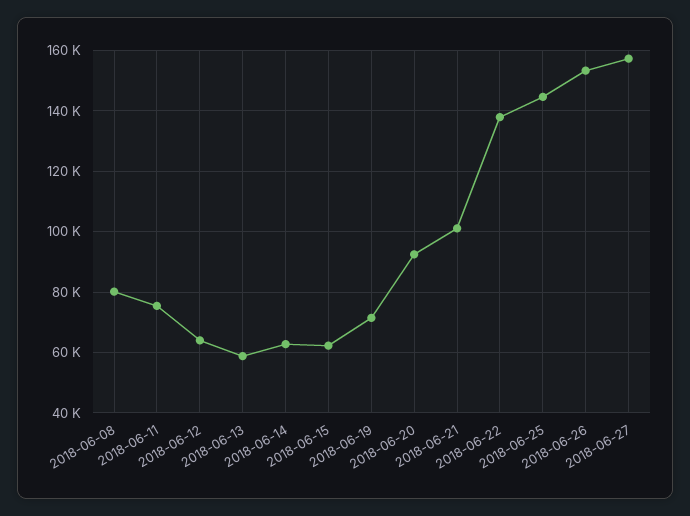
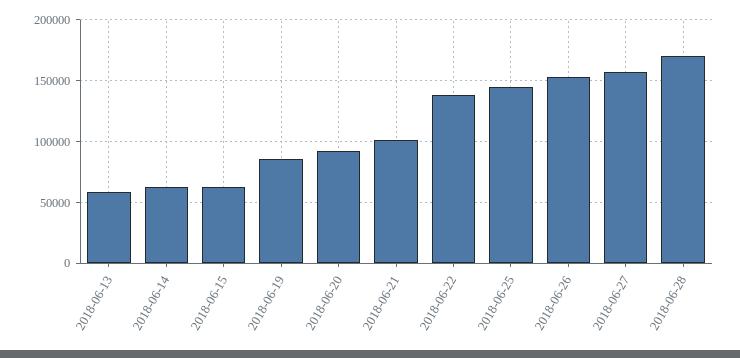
2018-06-08: 80000 -> none
2018-06-11: 76000 -> none
2018-06-12: 64000 -> none
2018-06-19: 72000 -> 85000
2018-06-28: none -> 170000

